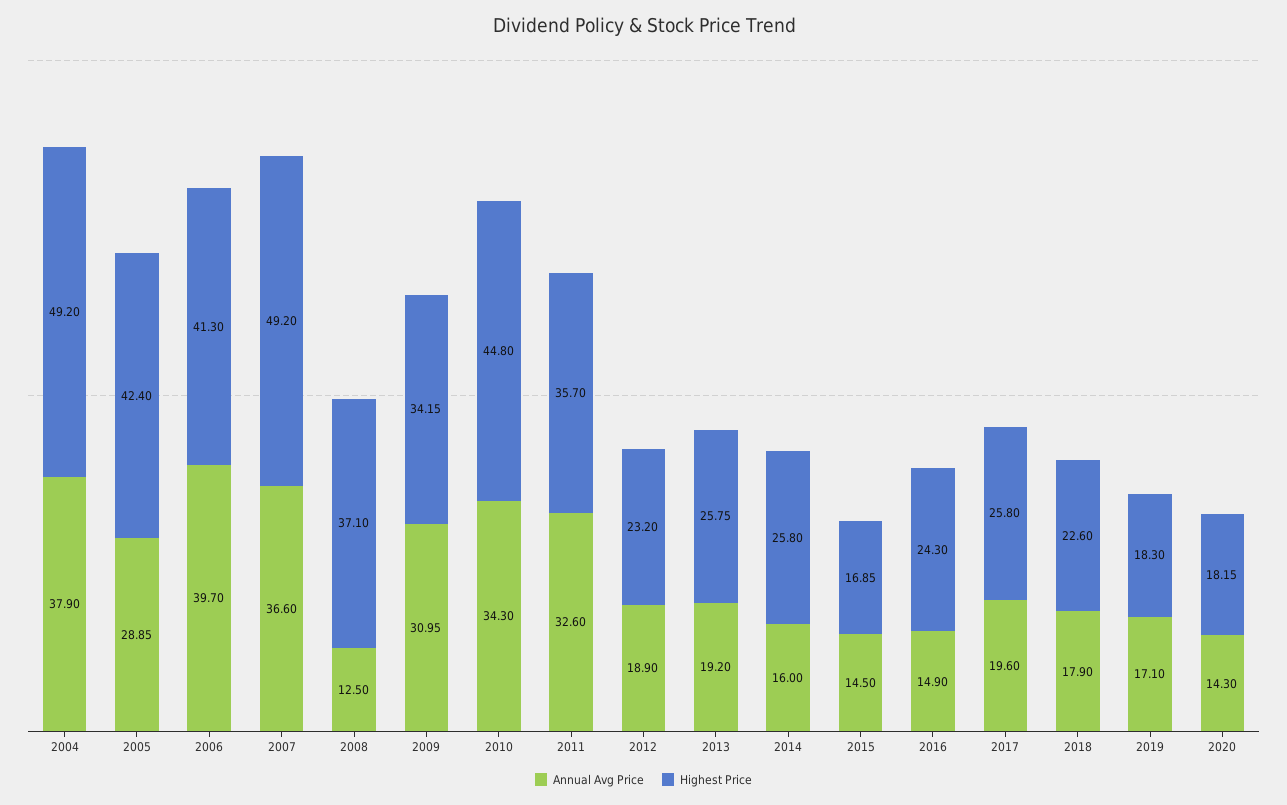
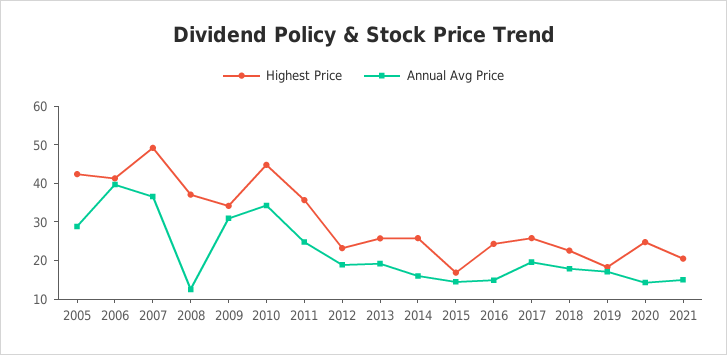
Annual Avg Price, 2004: 37.9 -> none
Highest Price, 2004: 49.2 -> none
Annual Avg Price, 2011: 32.6 -> 25
Highest Price, 2020: 18.15 -> 25
Highest Price, 2021: none -> 20
Annual Avg Price, 2021: none -> 15

